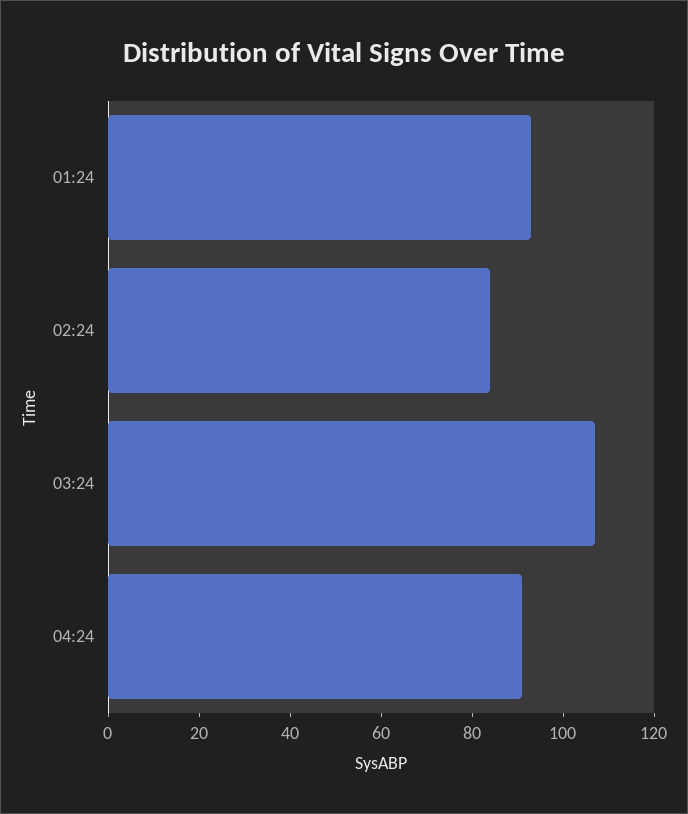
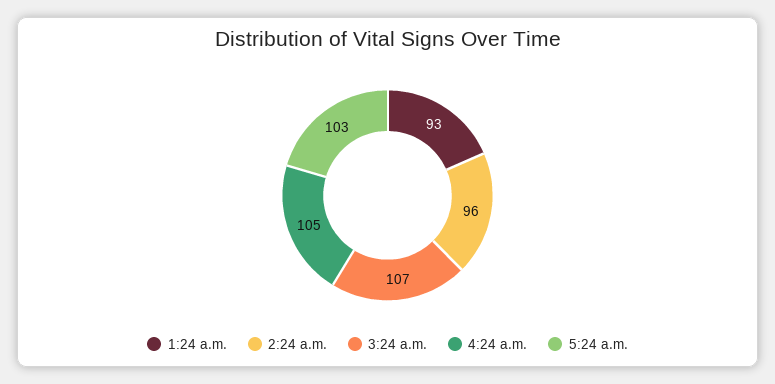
02:24: 85 -> 96
04:24: 90 -> 105
5:24 a.m.: none -> 103

